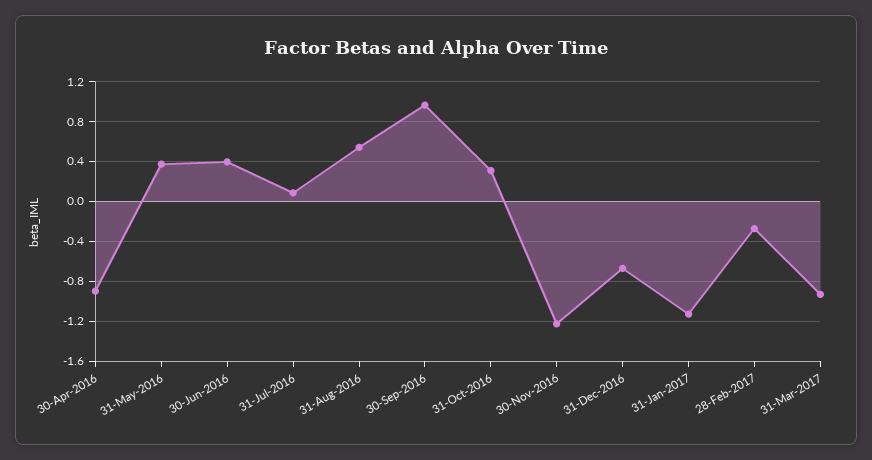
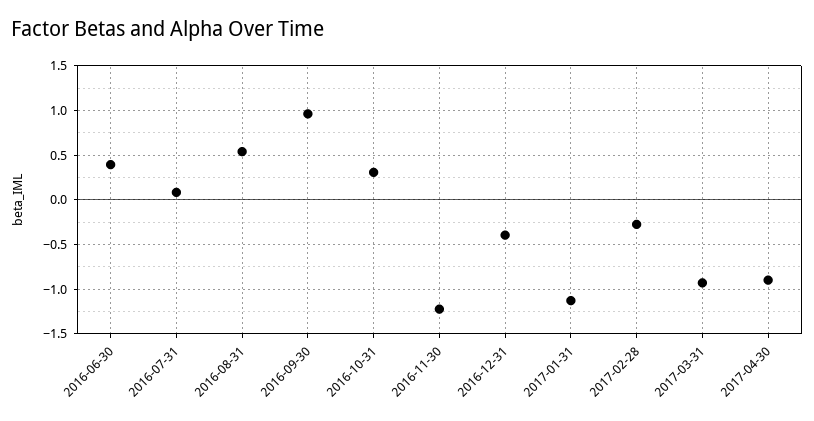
30-Apr-2016: -0.9 -> none
31-May-2016: 0.4 -> none
31-Dec-2016: -0.7 -> -0.4
2017-04-30: none -> -0.9

